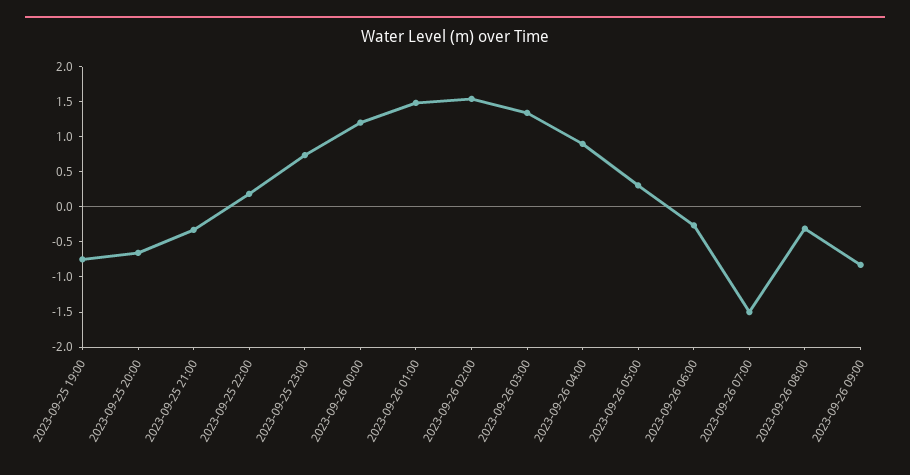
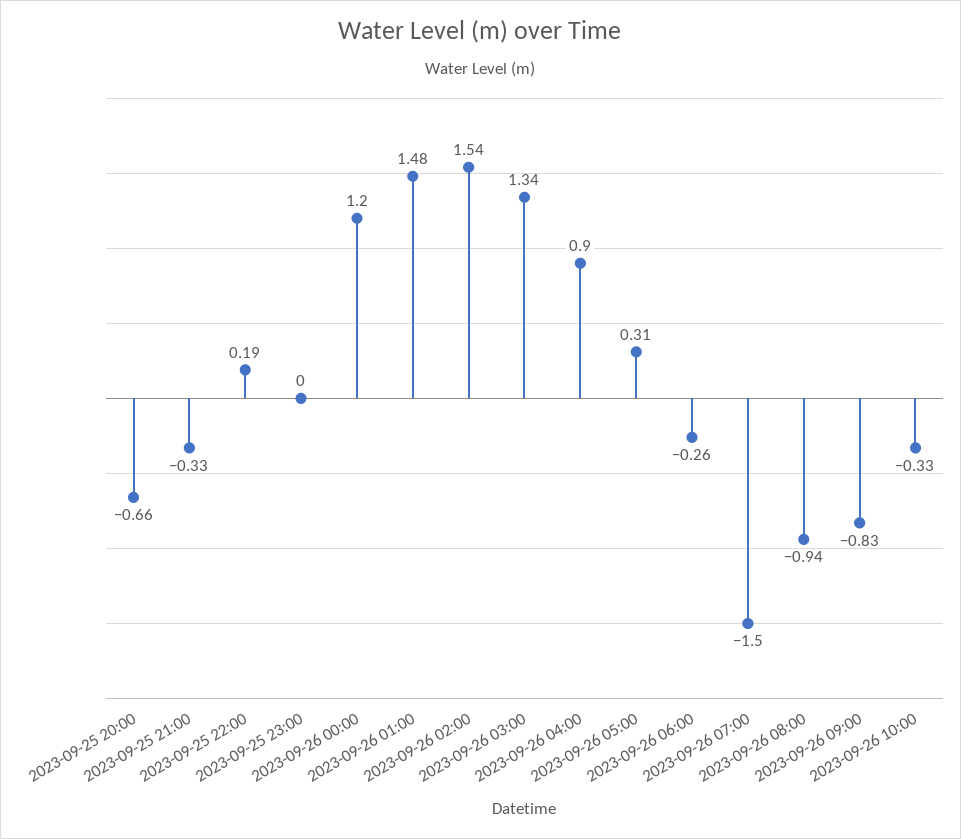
2023-09-25 19:00: -0.75 -> none
2023-09-25 23:00: 0.75 -> 0
2023-09-26 08:00: -0.25 -> -0.94
2023-09-26 10:00: none -> -0.33

